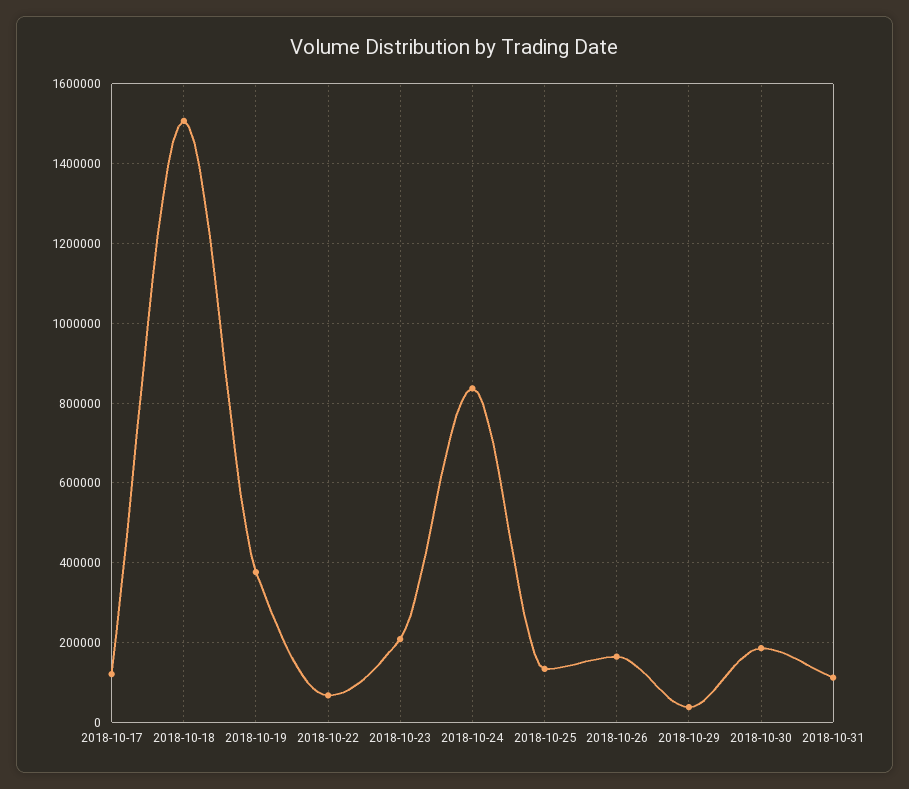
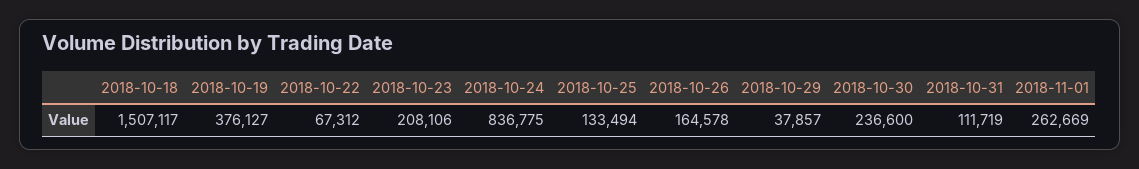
2018-10-17: 120000 -> none
2018-10-30: 180000 -> 236600
2018-11-01: none -> 262669

